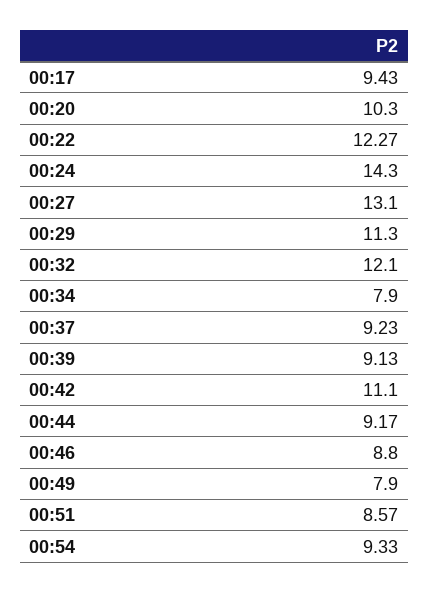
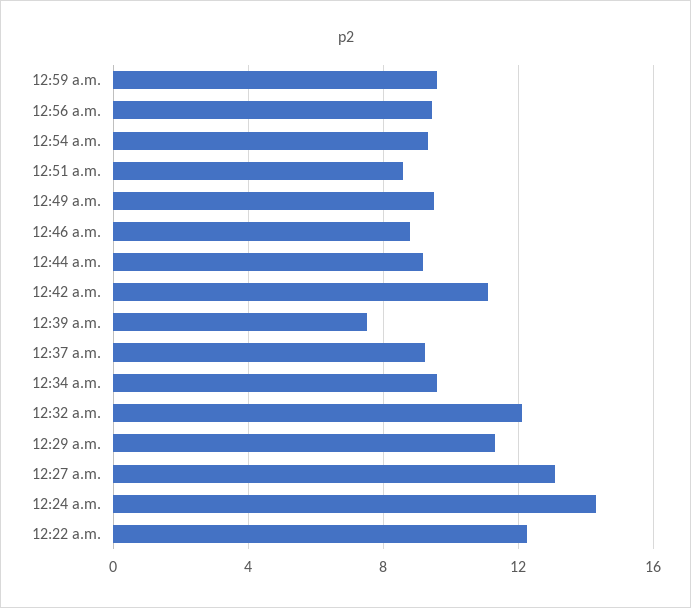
00:17: 9.43 -> none
00:20: 10.3 -> none
00:34: 7.9 -> 9.5
00:39: 9.13 -> 7.5
00:49: 7.9 -> 9.5
12:59 a.m.: none -> 9.5
12:56 a.m.: none -> 9.5

